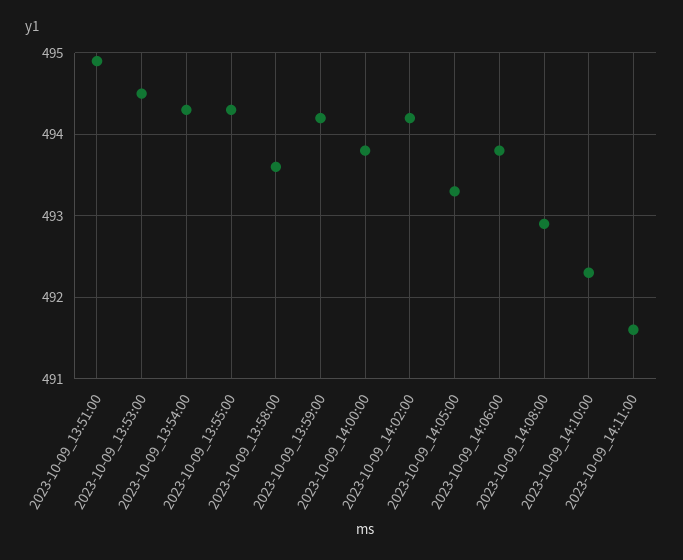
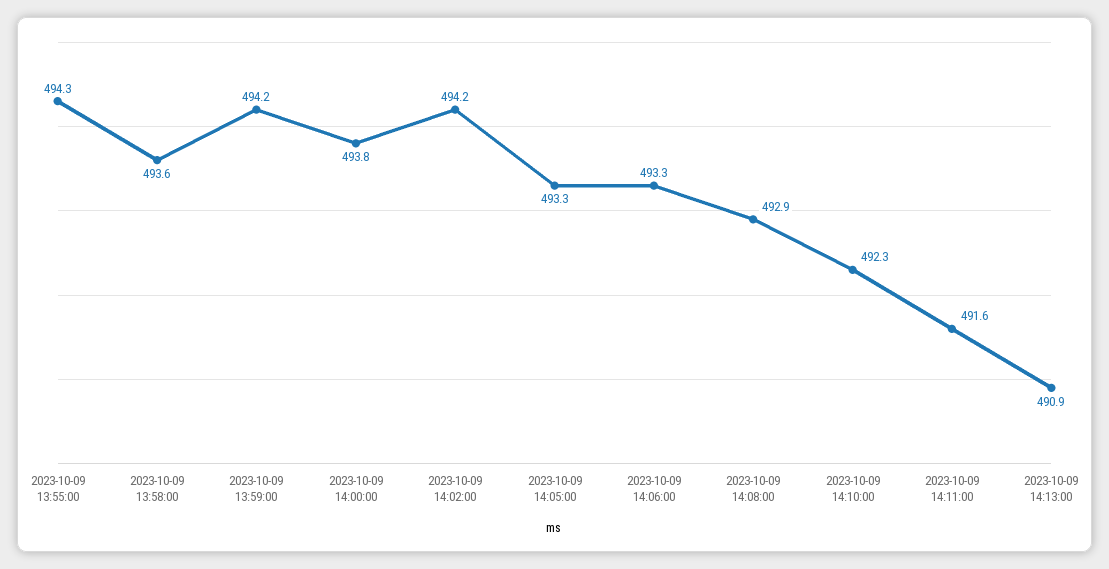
2023-10-09_13:51:00: 494.9 -> none
2023-10-09_13:53:00: 494.5 -> none
2023-10-09_13:54:00: 494.3 -> none
2023-10-09_14:06:00: 493.8 -> 493.3
2023-10-09 14:13:00: none -> 490.9

